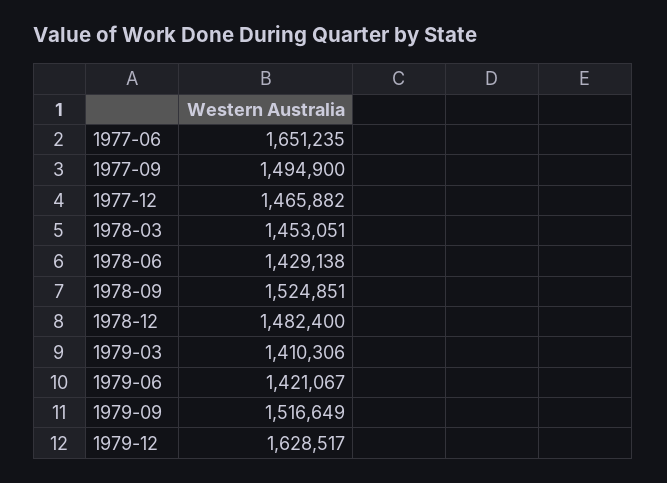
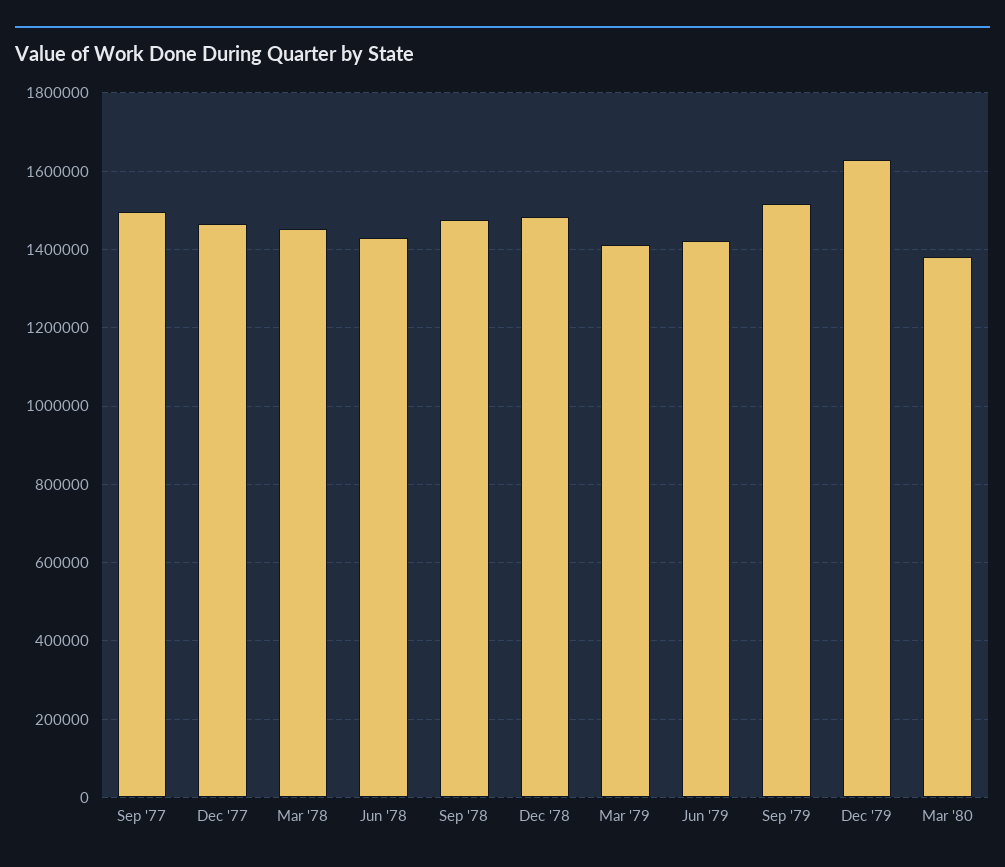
1977-06: 1651235 -> none
1978-09: 1524851 -> 1480000
Mar '80: none -> 1380000

